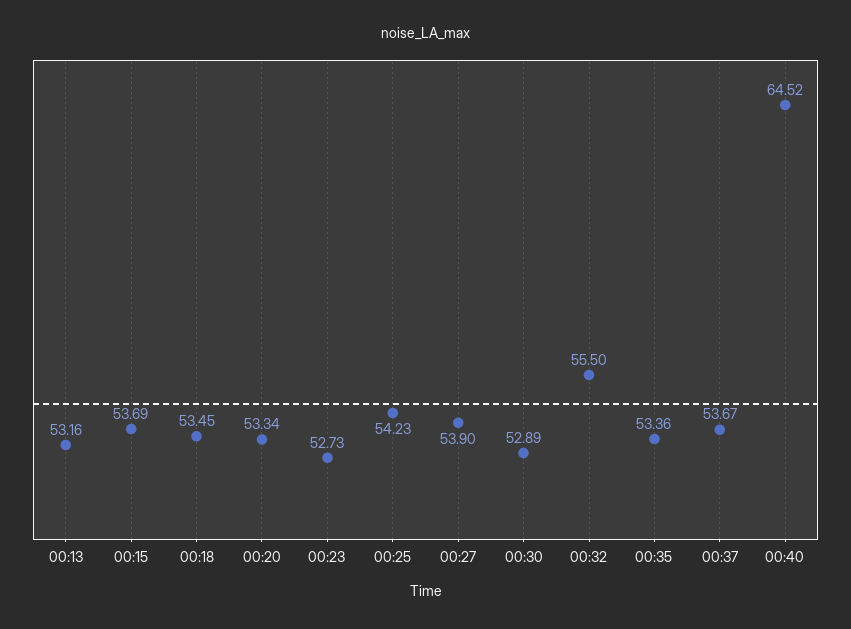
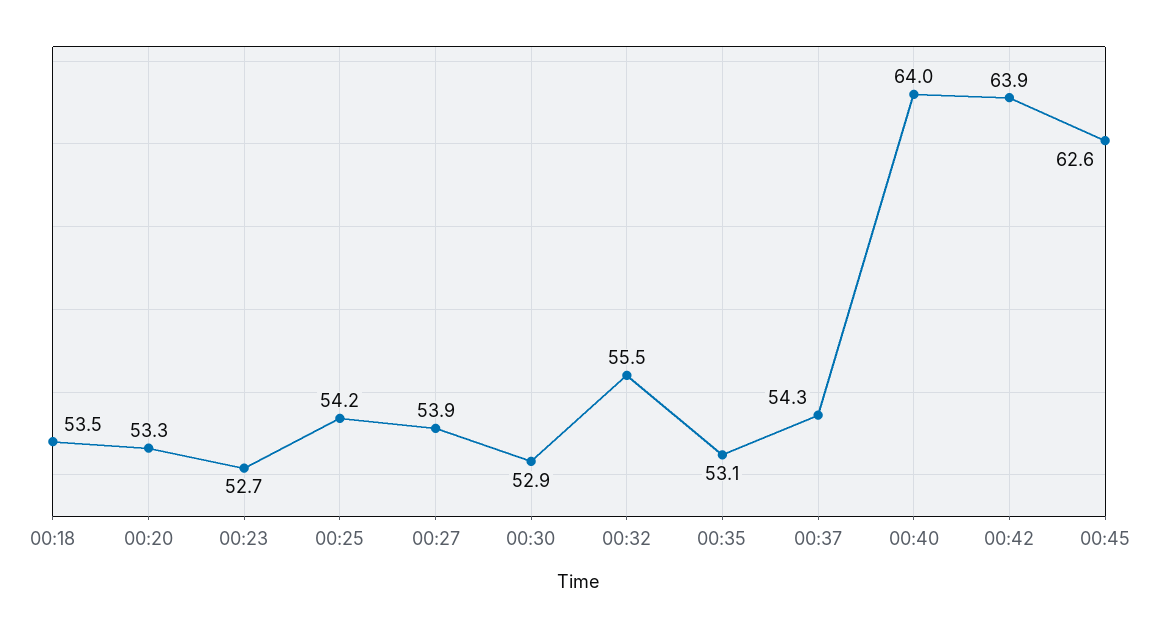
00:13: 53.16 -> none
00:15: 53.69 -> none
00:35: 53.36 -> 53.1
00:37: 53.67 -> 54.3
00:40: 64.52 -> 64
00:42: none -> 63.9
00:45: none -> 62.6

